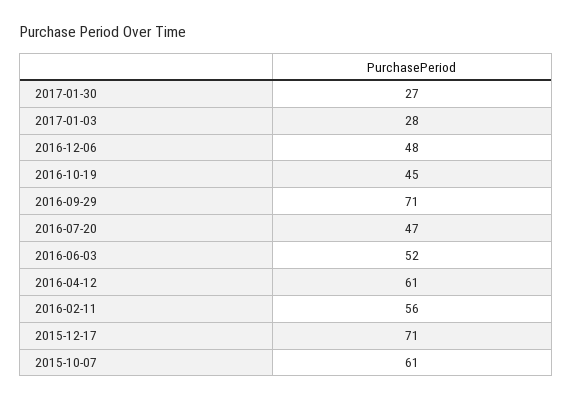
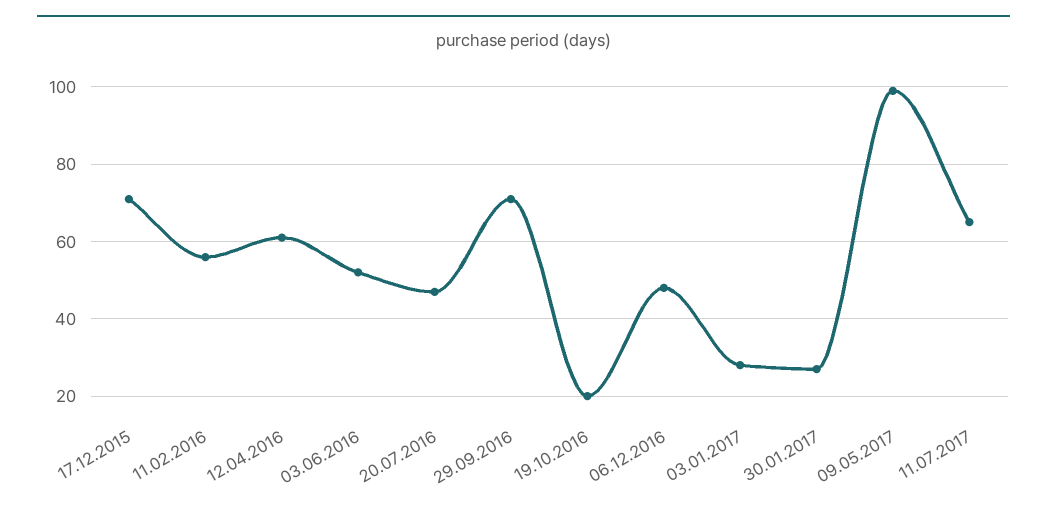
2016-10-19: 45 -> 20
2015-10-07: 61 -> none
09.05.2017: none -> 100
11.07.2017: none -> 65

